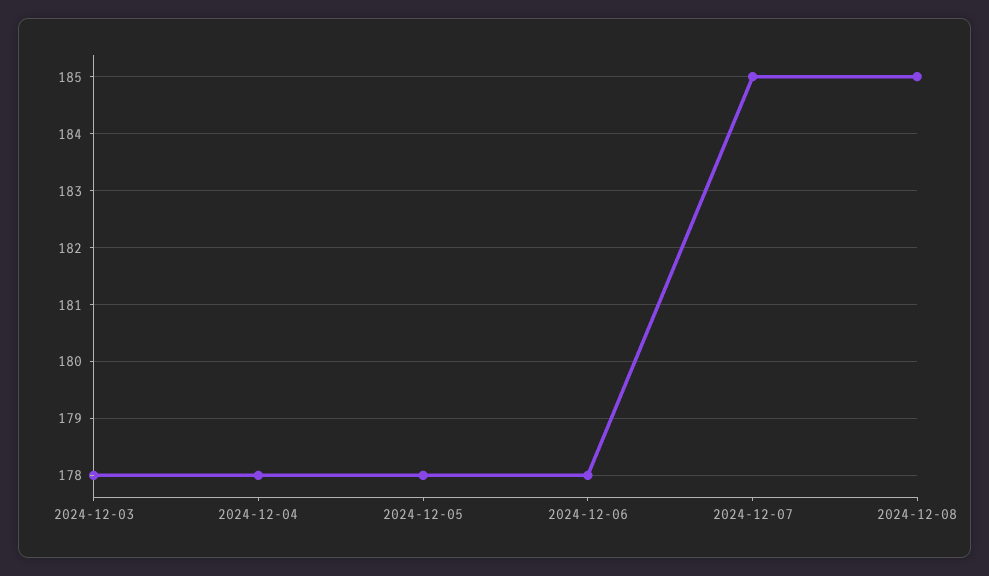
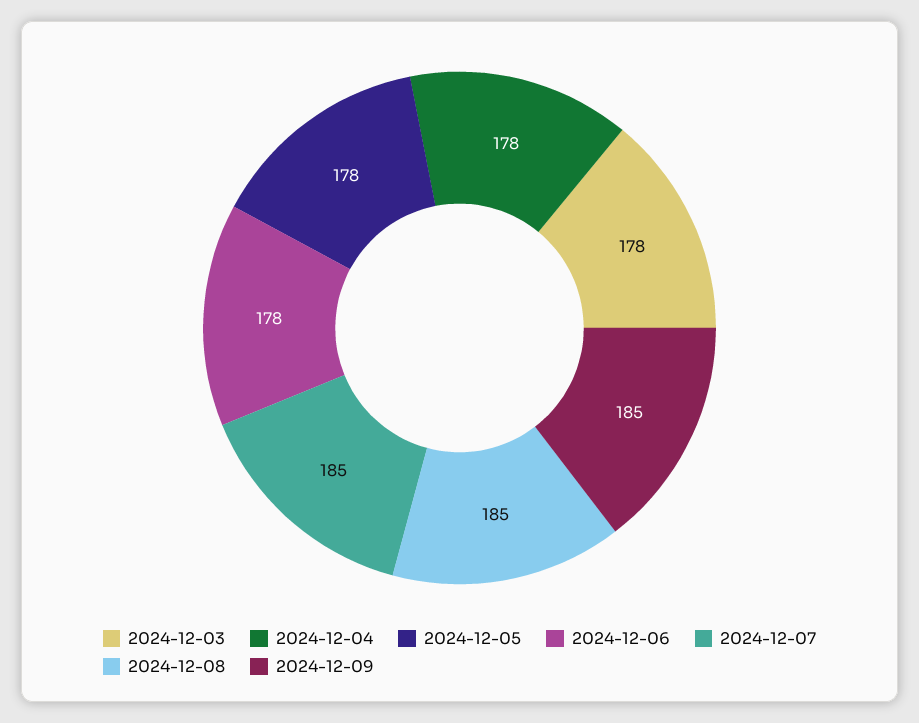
2024-12-09: none -> 185

